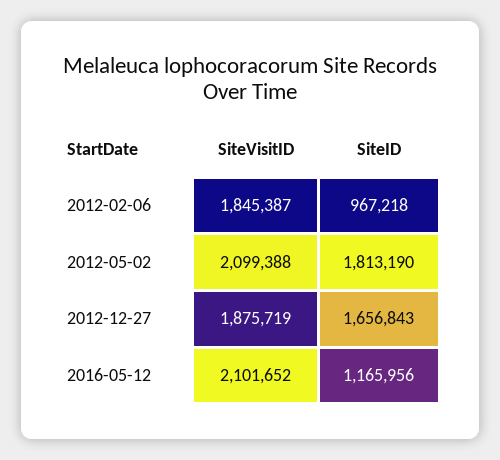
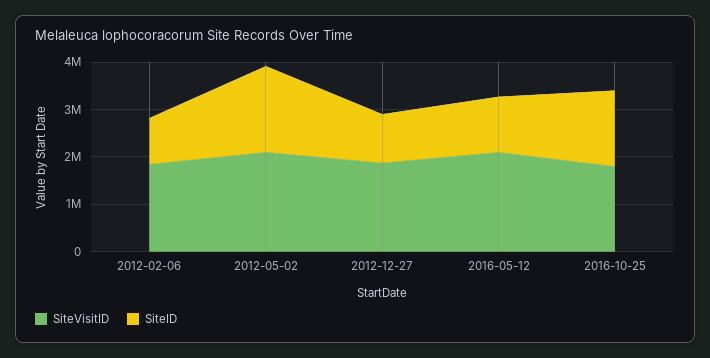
SiteID, 2012-12-27: 1656843 -> 1000000
SiteVisitID, 2016-10-25: none -> 1800000
SiteID, 2016-10-25: none -> 1600000

